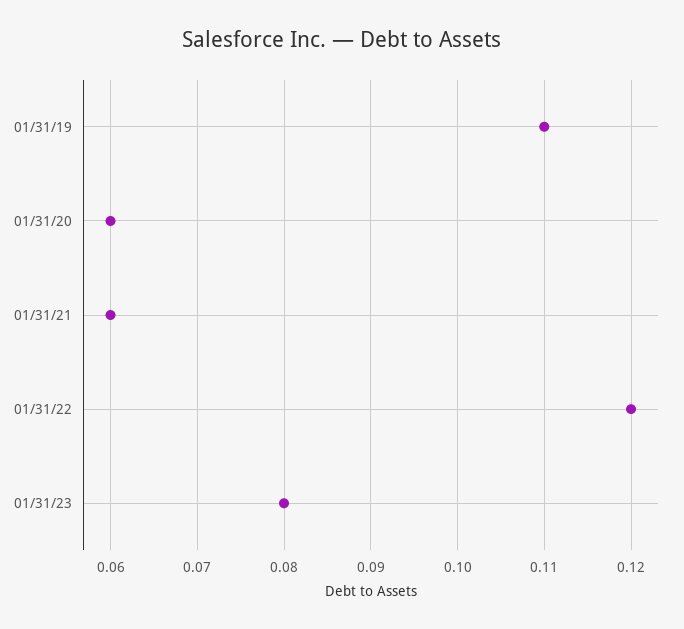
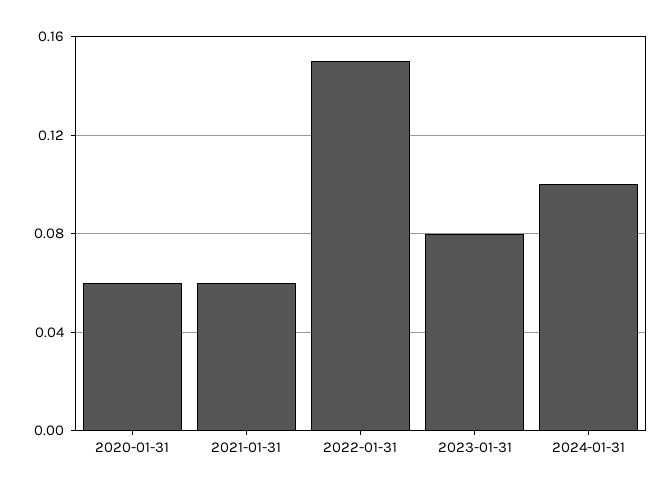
01/31/19: 0.11 -> none
01/31/22: 0.12 -> 0.15
2024-01-31: none -> 0.1

